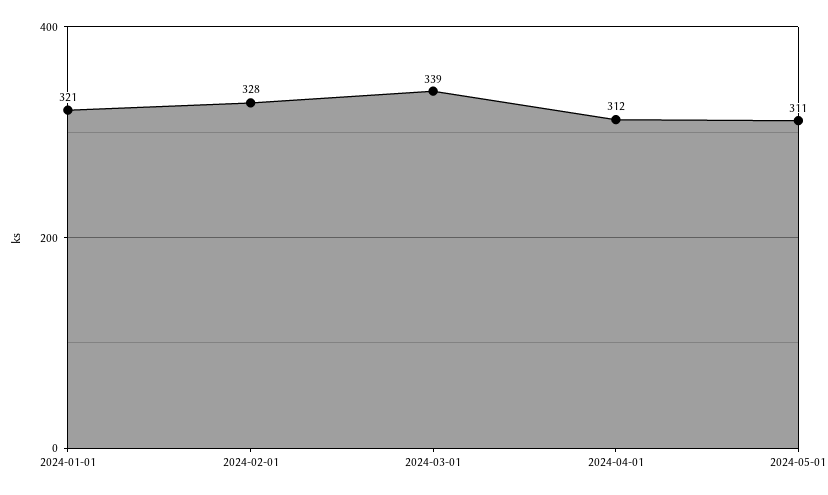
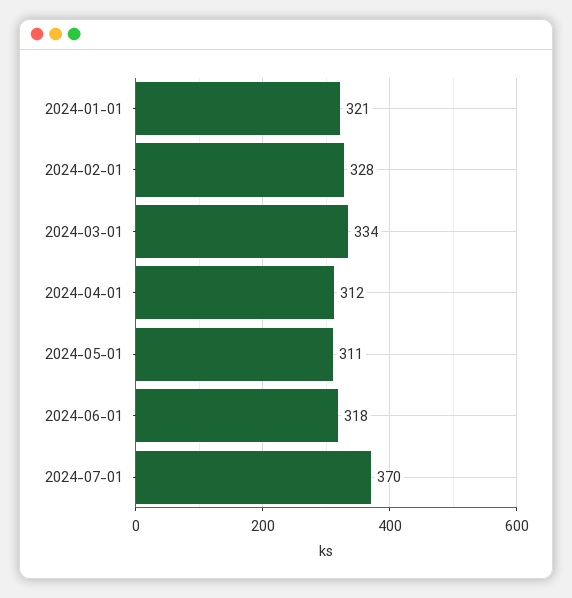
2024-03-01: 339 -> 334
2024-06-01: none -> 318
2024-07-01: none -> 370

